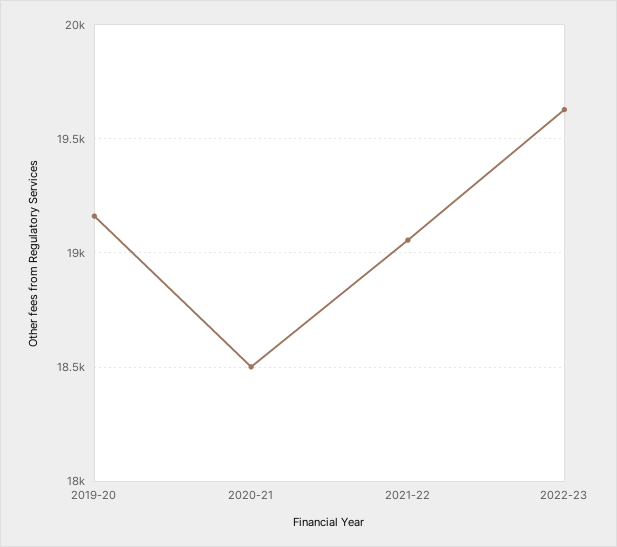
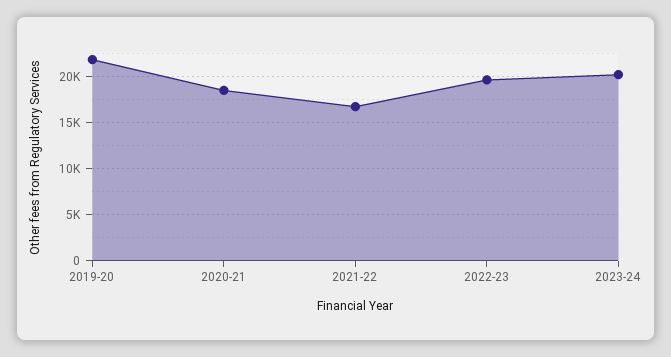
2019-20: 19150 -> 22000
2021-22: 19050 -> 17000
2023-24: none -> 20000

